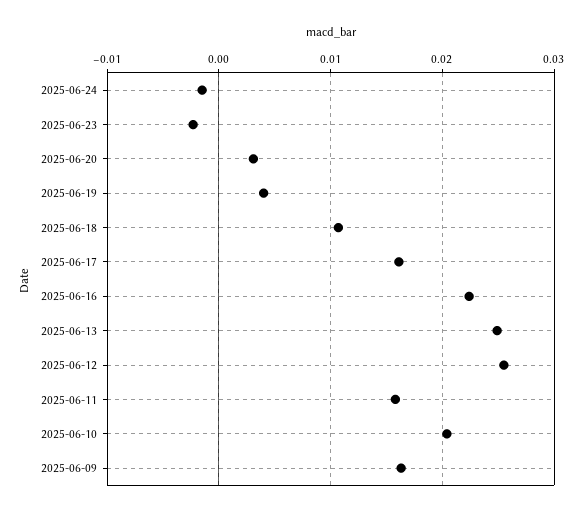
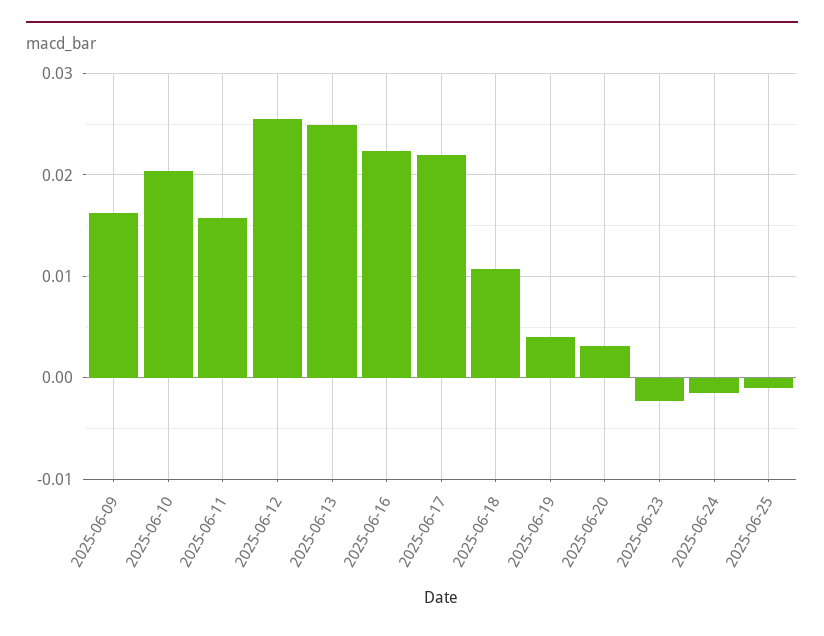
2025-06-17: 0.016 -> 0.022
2025-06-25: none -> -0.001

